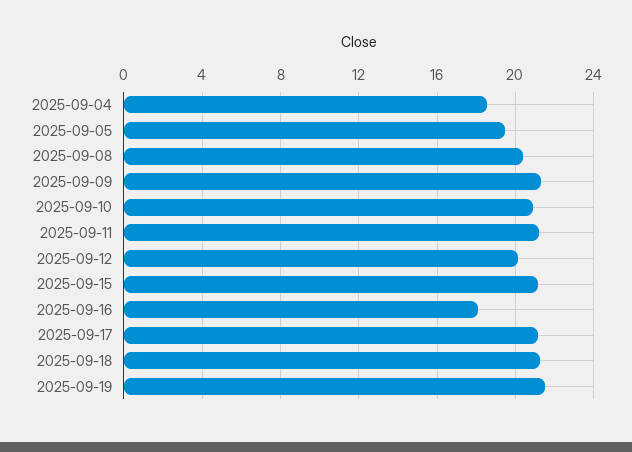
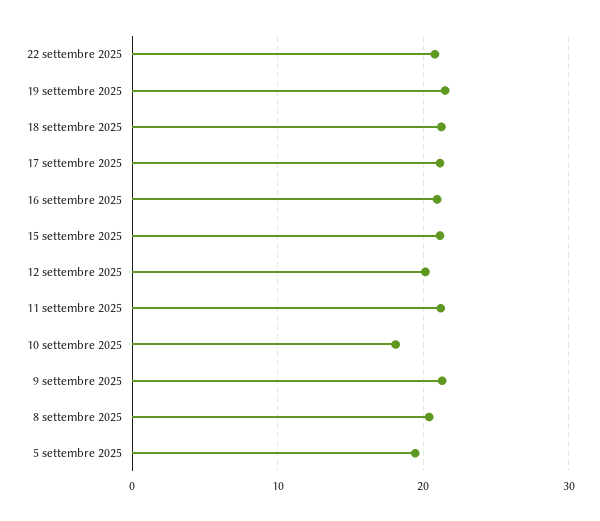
2025-09-04: 18.5 -> none
2025-09-10: 21 -> 18
2025-09-16: 18 -> 21
22 settembre 2025: none -> 21

